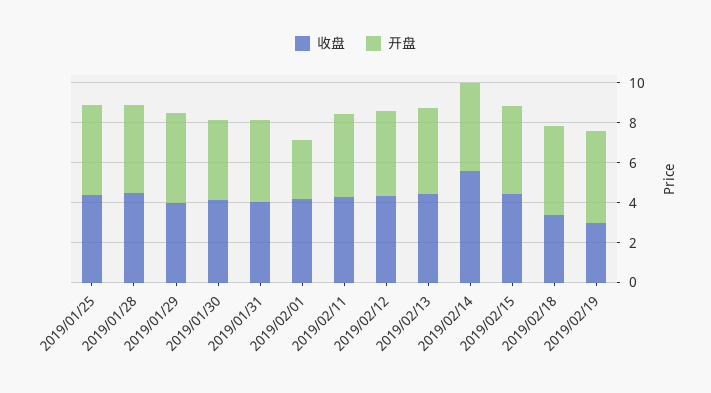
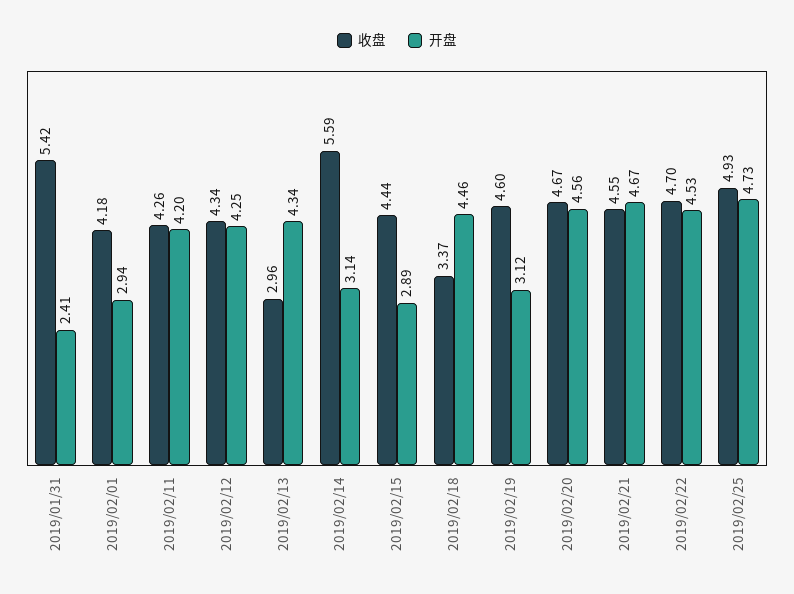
收盘, 2019/01/25: 4.5 -> none
开盘, 2019/01/25: 4.5 -> none
收盘, 2019/01/28: 4.5 -> none
开盘, 2019/01/28: 4.5 -> none
收盘, 2019/01/29: 4 -> none
开盘, 2019/01/29: 4.5 -> none
收盘, 2019/01/30: 4 -> none
开盘, 2019/01/30: 4 -> none
收盘, 2019/01/31: 4 -> 5.42
开盘, 2019/01/31: 4 -> 2.41
收盘, 2019/02/13: 4.5 -> 2.96
开盘, 2019/02/14: 4.5 -> 3.14
开盘, 2019/02/15: 4.5 -> 2.89
收盘, 2019/02/19: 3 -> 4.6
开盘, 2019/02/19: 4.5 -> 3.12
收盘, 2019/02/20: none -> 4.67
开盘, 2019/02/20: none -> 4.56
收盘, 2019/02/21: none -> 4.55
开盘, 2019/02/21: none -> 4.67
收盘, 2019/02/22: none -> 4.7
开盘, 2019/02/22: none -> 4.53
收盘, 2019/02/25: none -> 4.93
开盘, 2019/02/25: none -> 4.73

